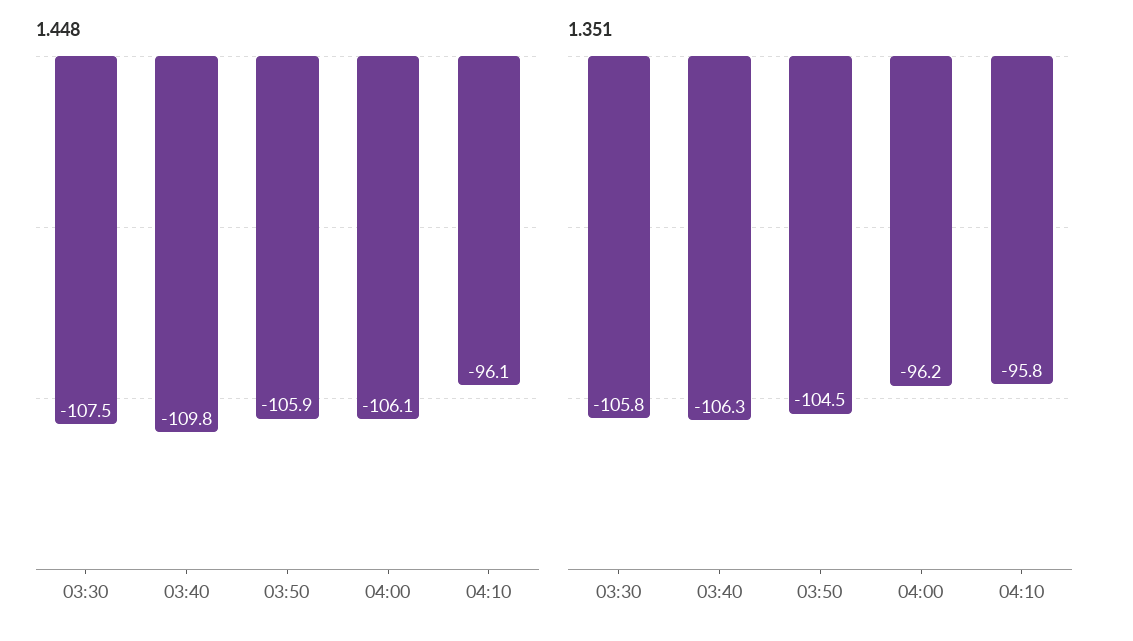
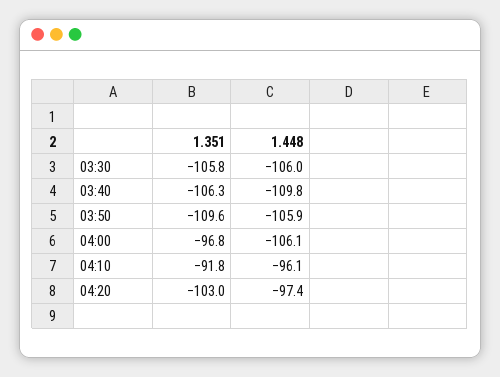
1.448, 03:30: -107.5 -> -106
1.351, 03:50: -104.5 -> -109.6
1.351, 04:00: -96.2 -> -96.8
1.351, 04:10: -95.8 -> -91.8
1.351, 04:20: none -> -103
1.448, 04:20: none -> -97.4

